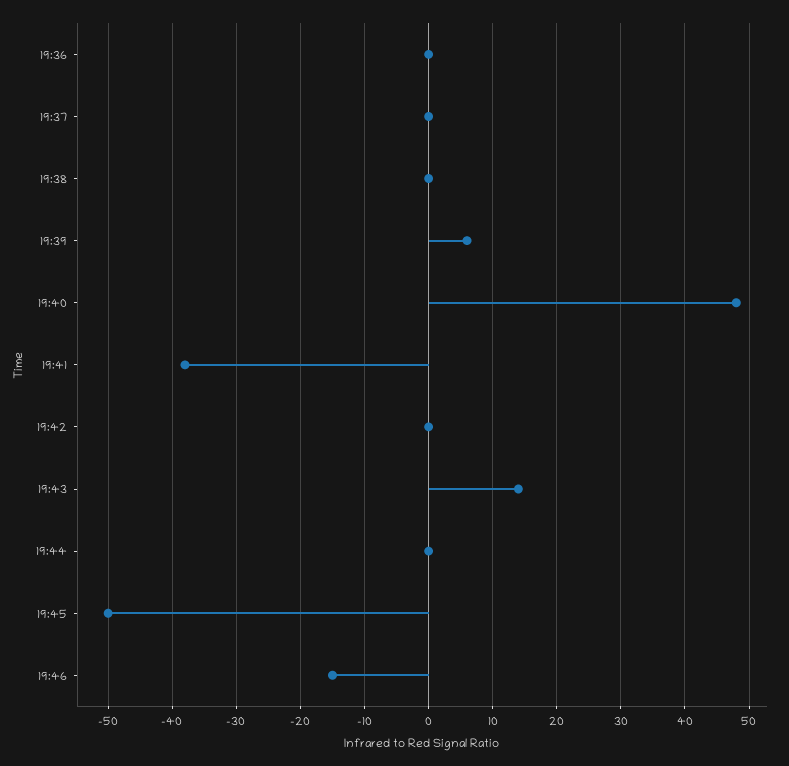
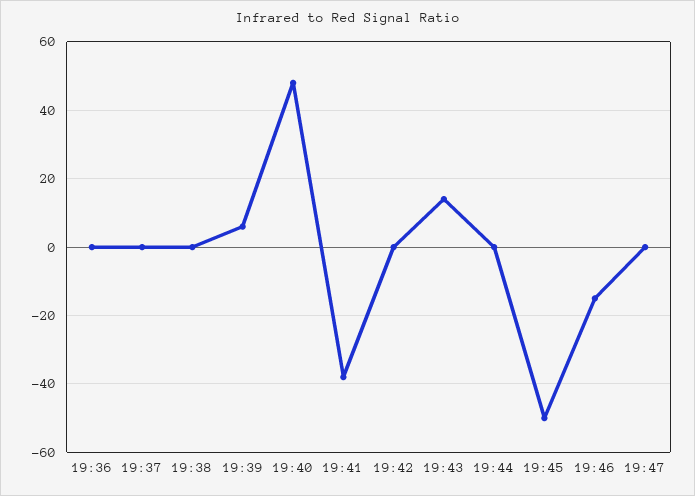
19:47: none -> 0

